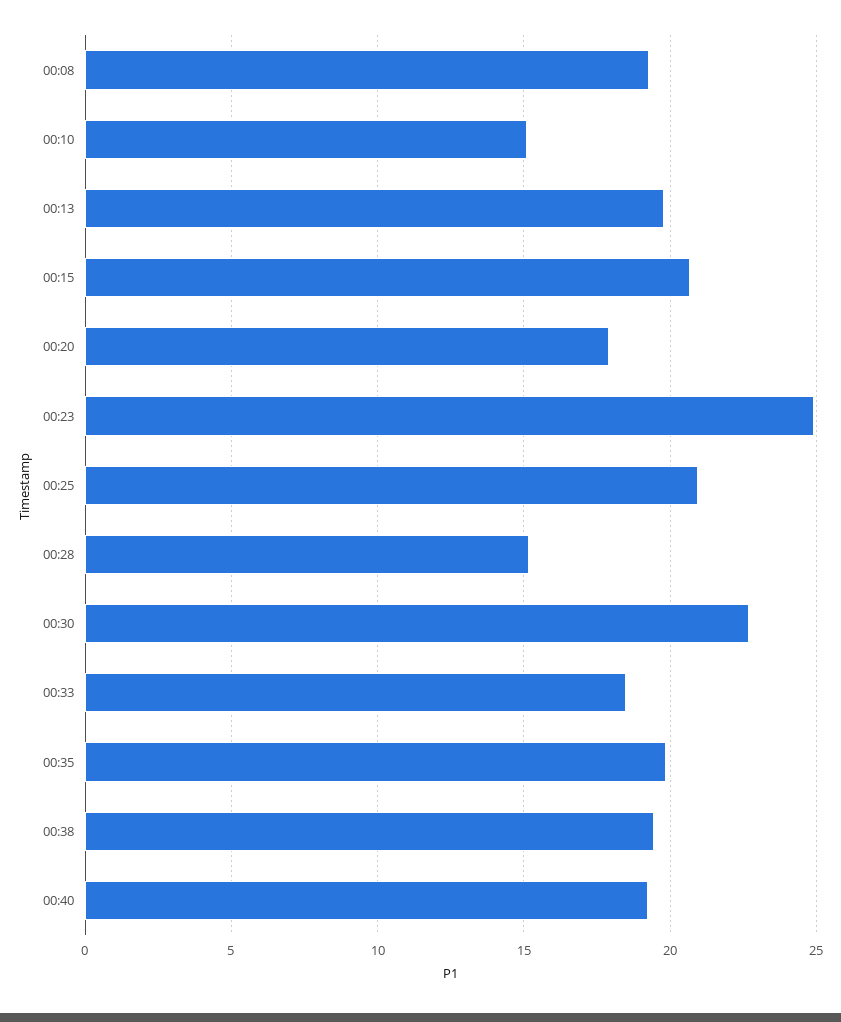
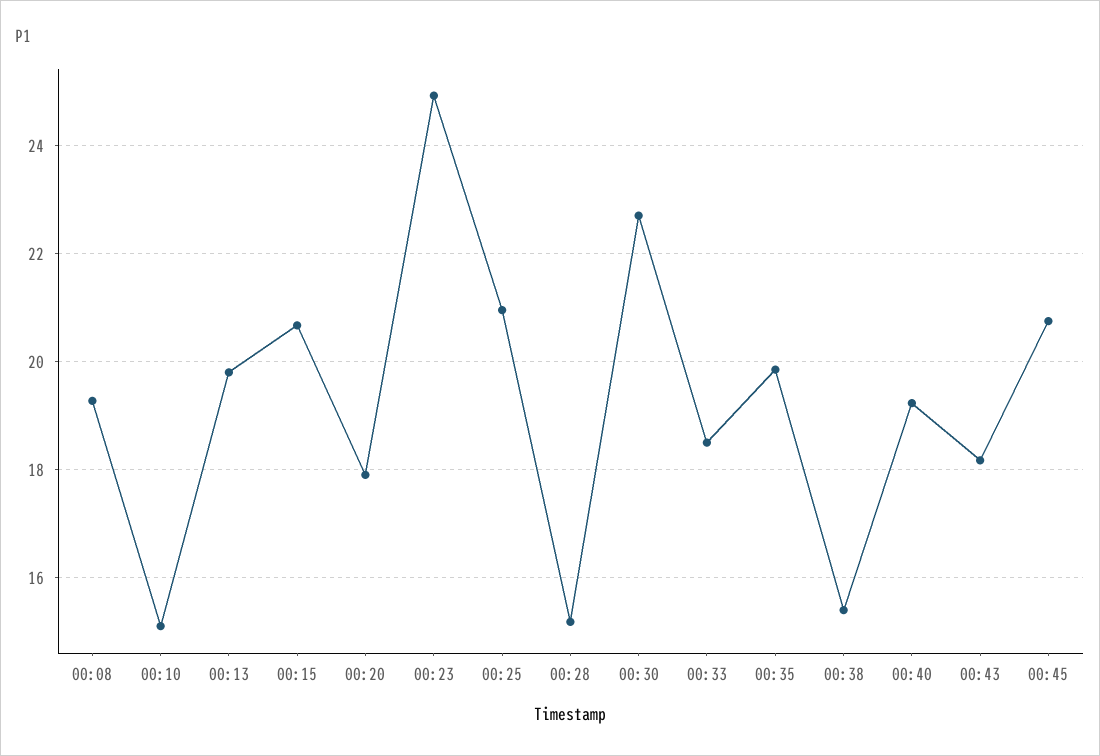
00:38: 19.5 -> 15.4
00:43: none -> 18.2
00:45: none -> 20.8

